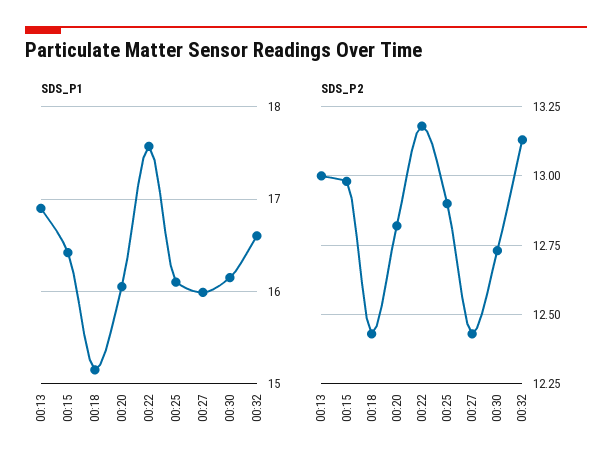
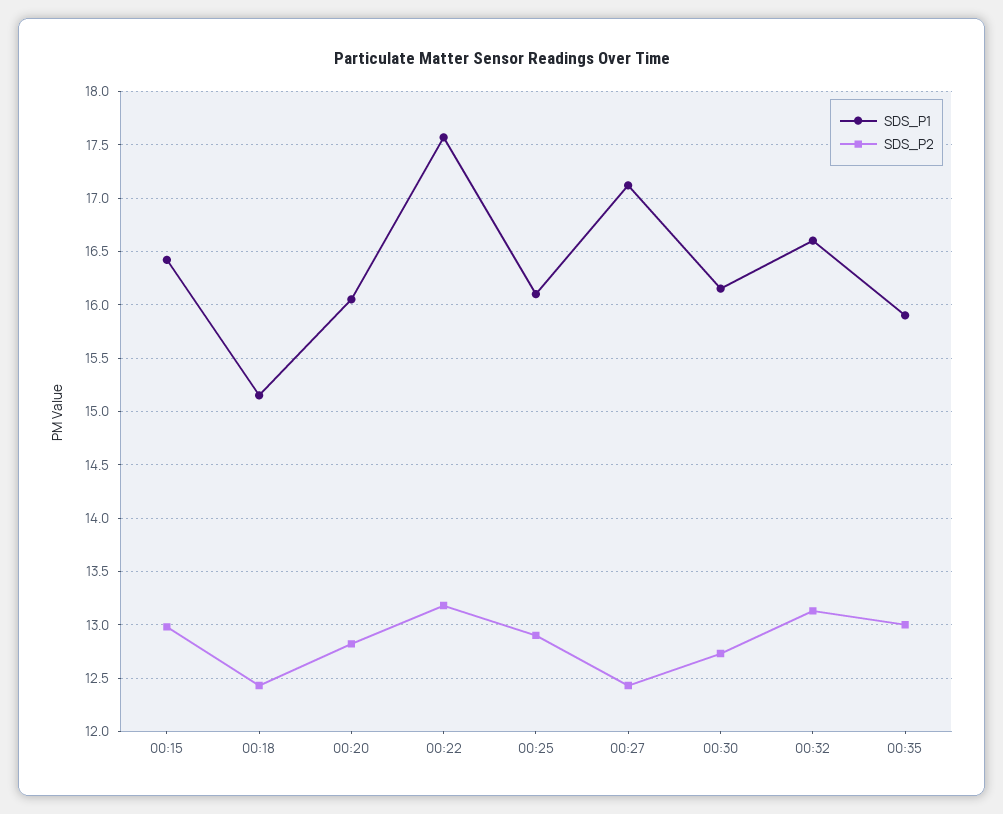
SDS_P1, 00:13: 16.9 -> none
SDS_P1, 00:27: 16 -> 17.1
SDS_P2, 00:13: 13 -> none
SDS_P1, 00:35: none -> 15.9
SDS_P2, 00:35: none -> 13

